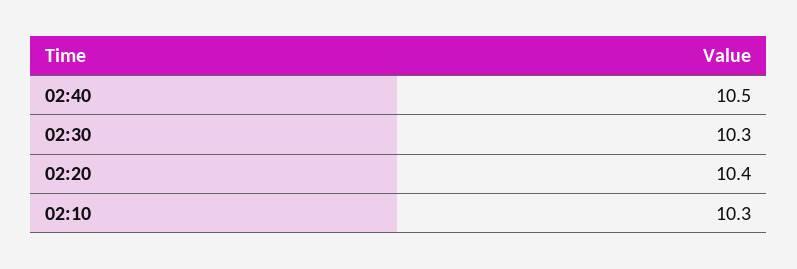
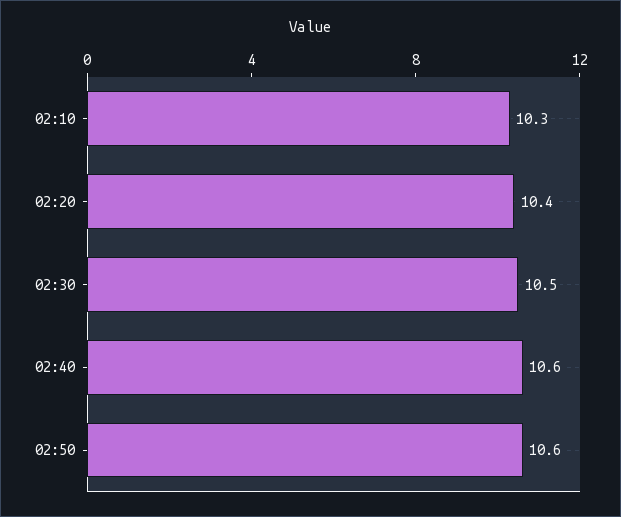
02:40: 10.5 -> 10.6
02:30: 10.3 -> 10.5
02:50: none -> 10.6

